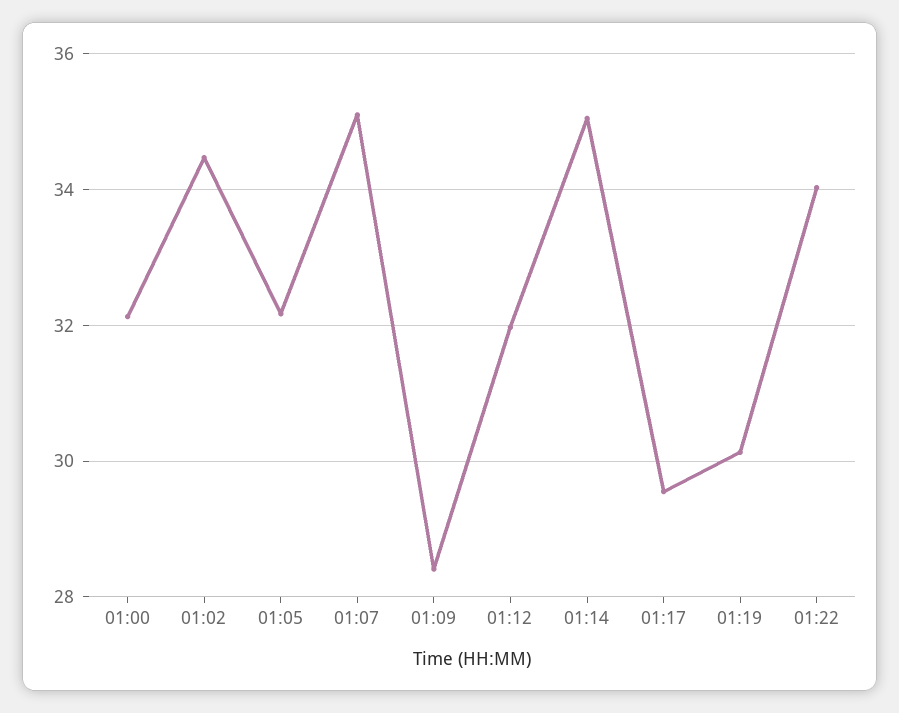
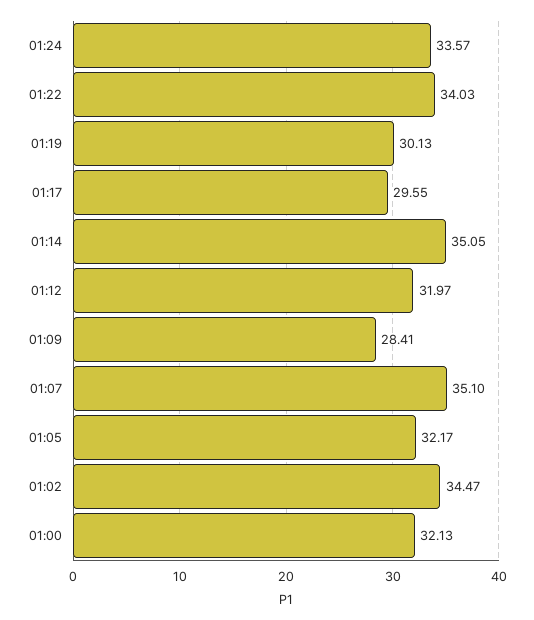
01:24: none -> 33.57

